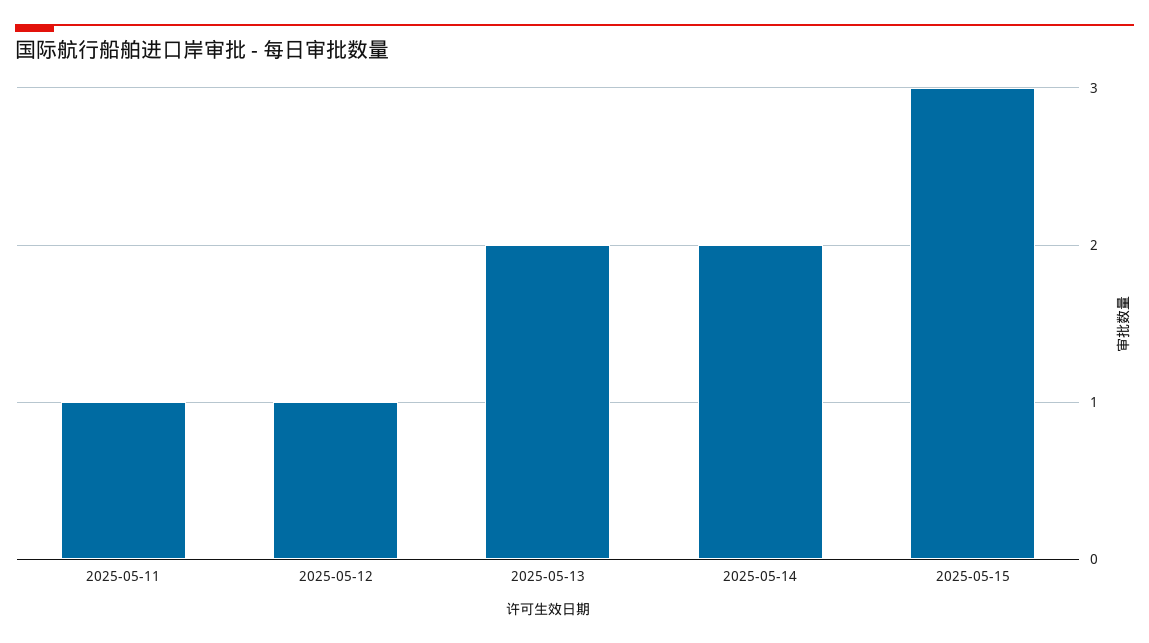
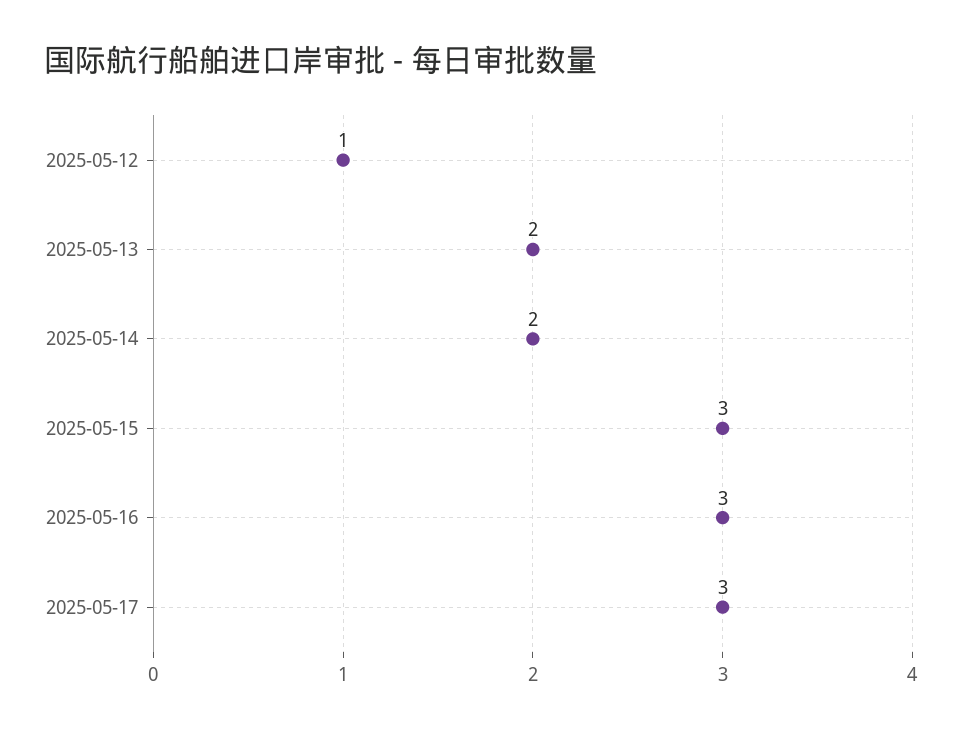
2025-05-11: 1 -> none
2025-05-16: none -> 3
2025-05-17: none -> 3

